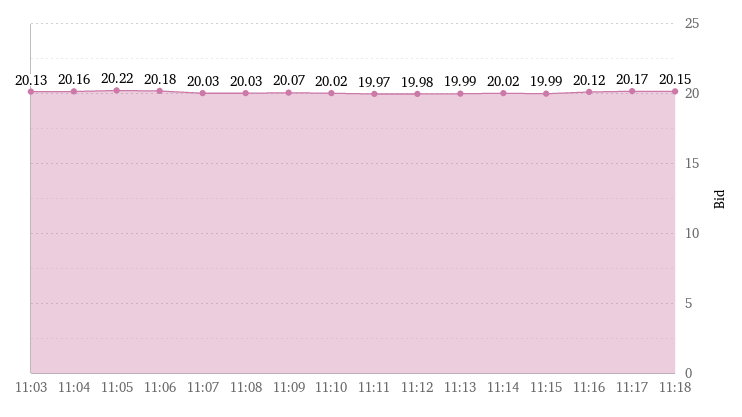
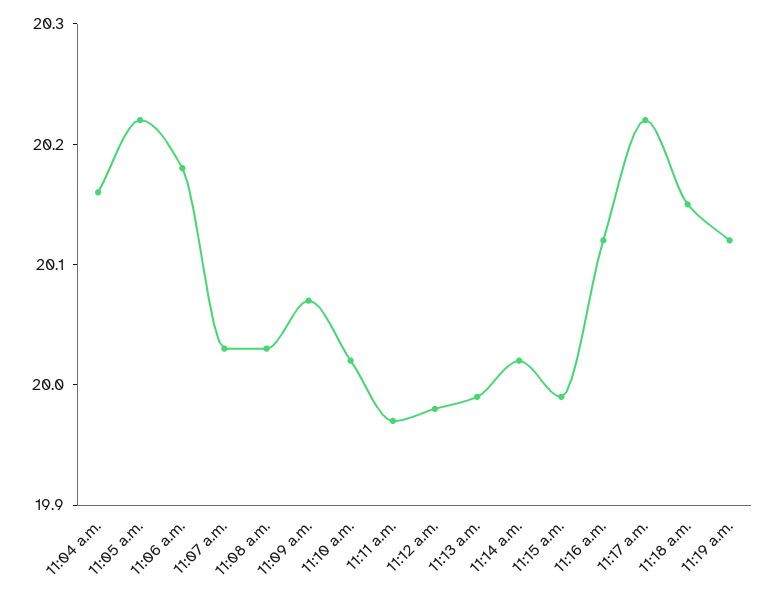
11:03: 20.13 -> none
11:17: 20.17 -> 20.22
11:19 a.m.: none -> 20.12

